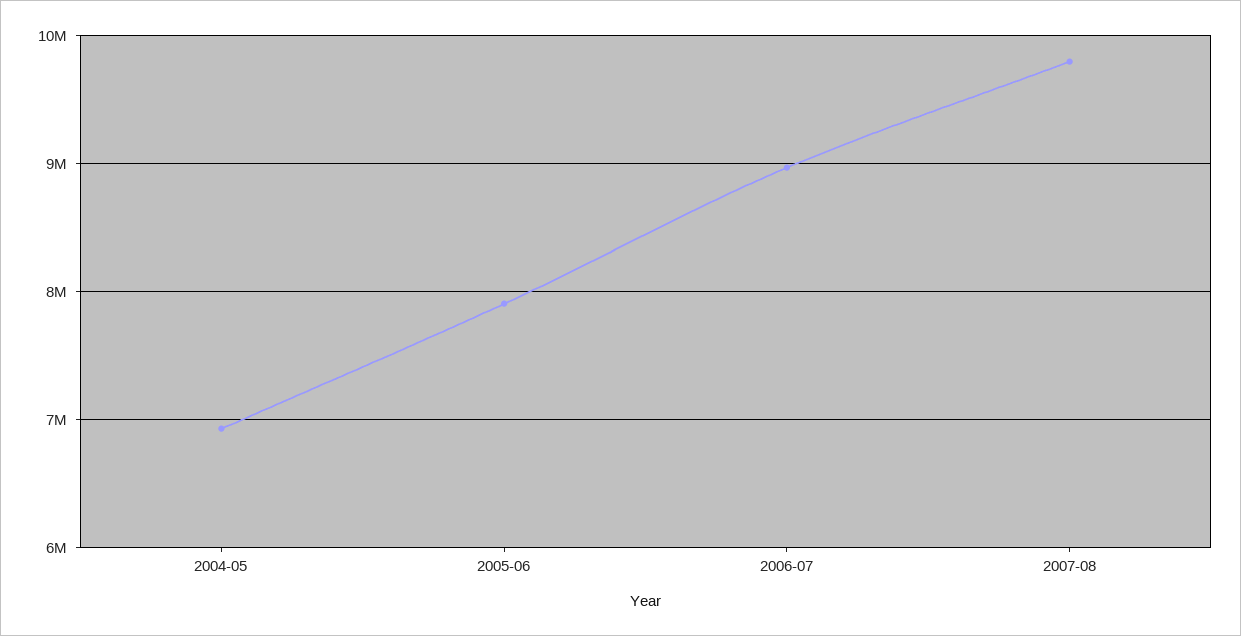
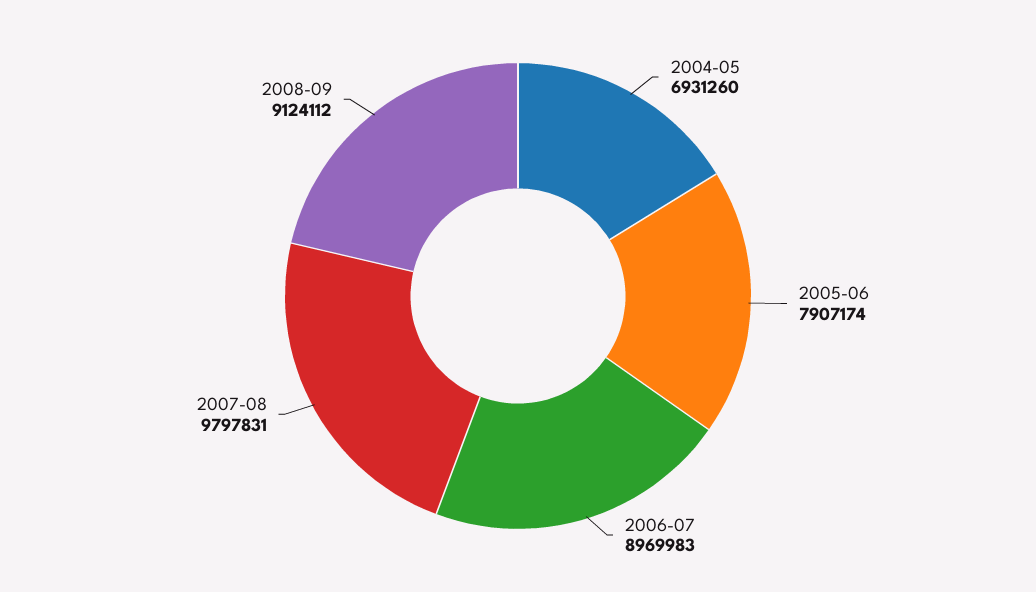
2008-09: none -> 9124112

